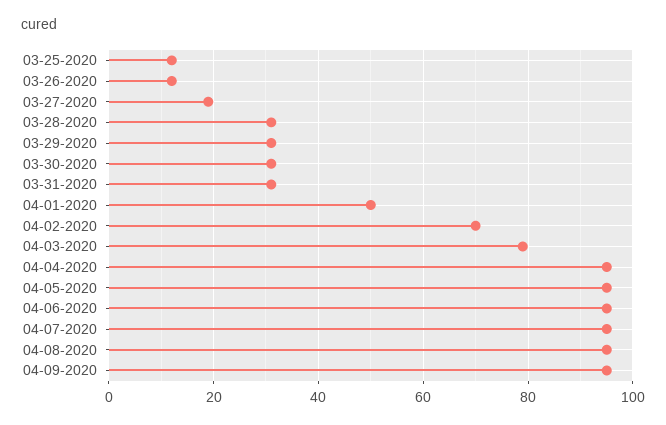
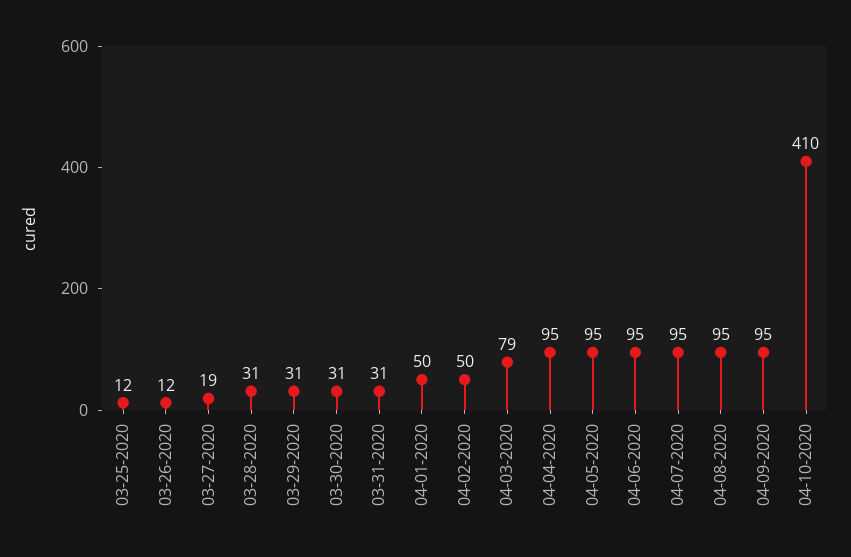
04-02-2020: 70 -> 50
04-10-2020: none -> 410

